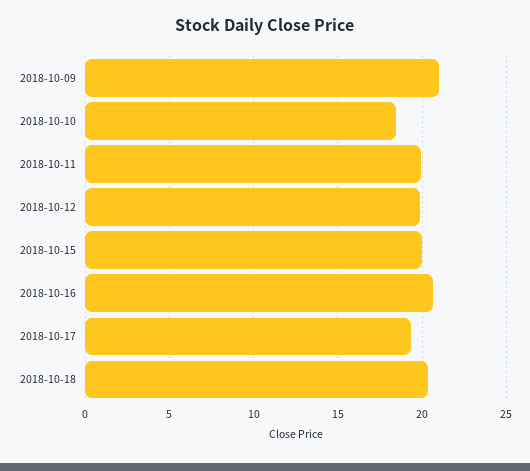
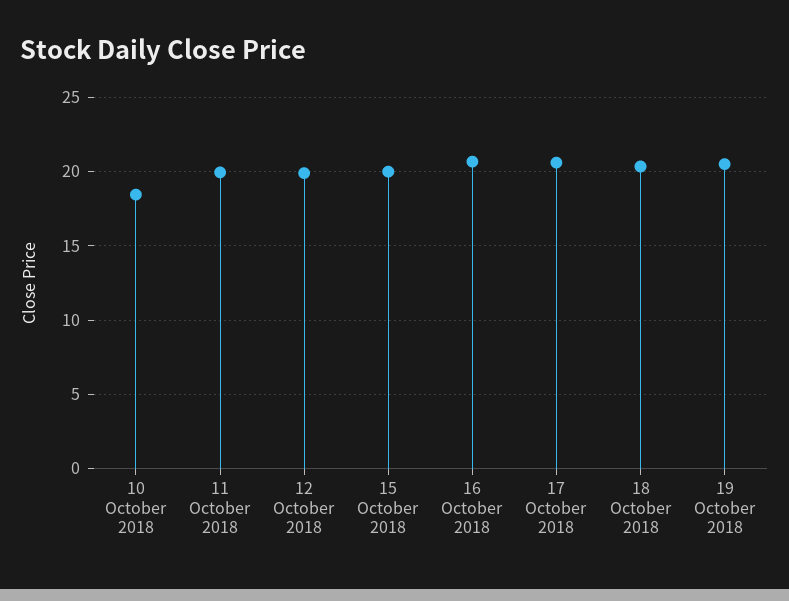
2018-10-09: 21 -> none
2018-10-17: 19.5 -> 20.5
19 October 2018: none -> 20.5

